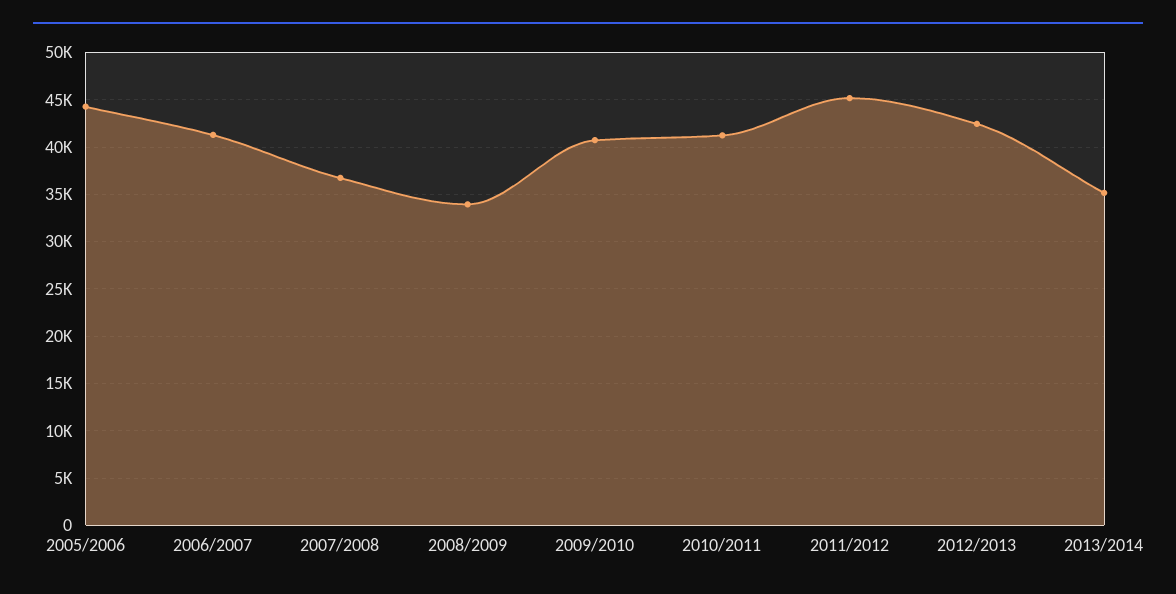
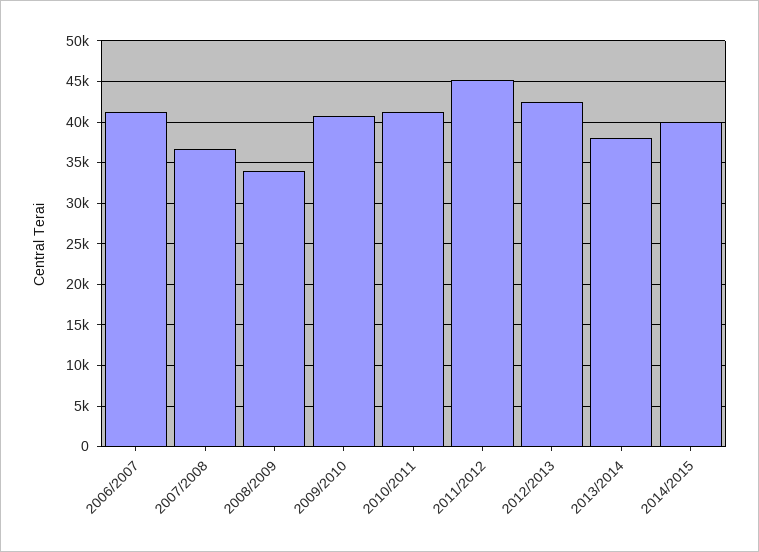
2005/2006: 44000 -> none
2013/2014: 35000 -> 38000
2014/2015: none -> 40000

